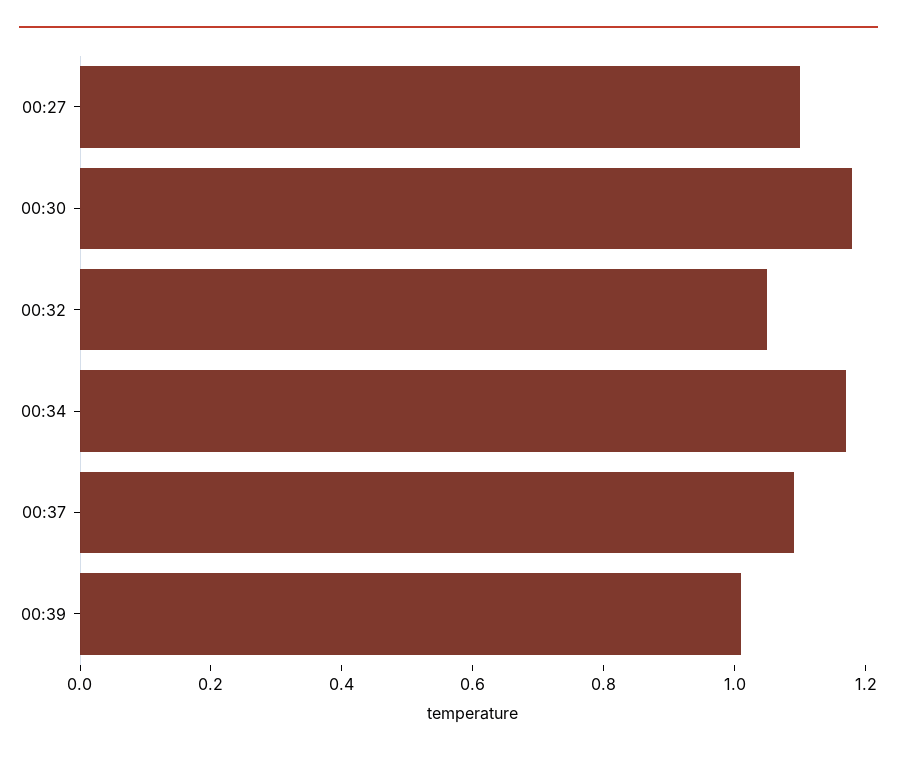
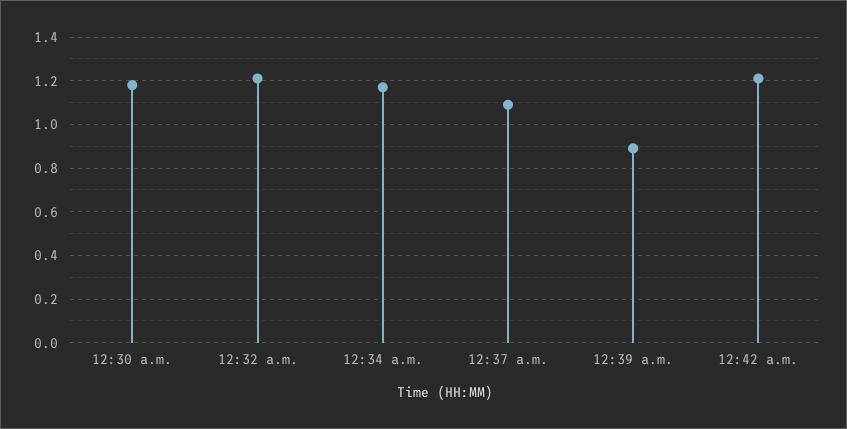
00:27: 1.1 -> none
00:32: 1.05 -> 1.2
00:39: 1 -> 0.9
12:42 a.m.: none -> 1.2

